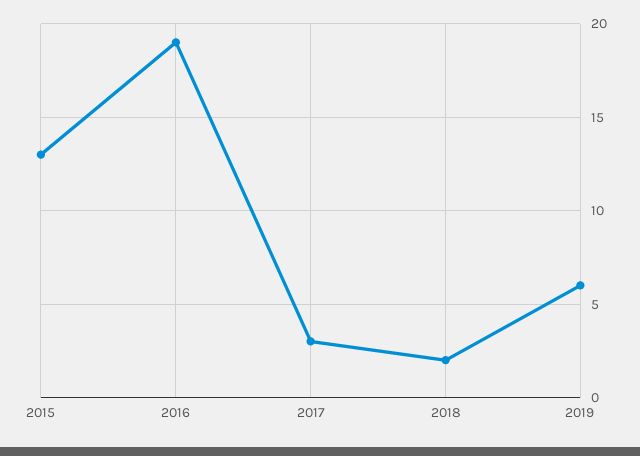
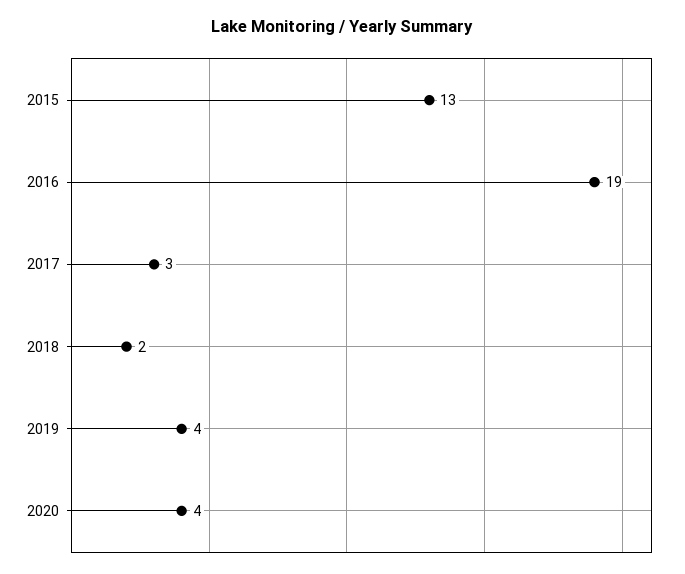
2019: 6 -> 4
2020: none -> 4

